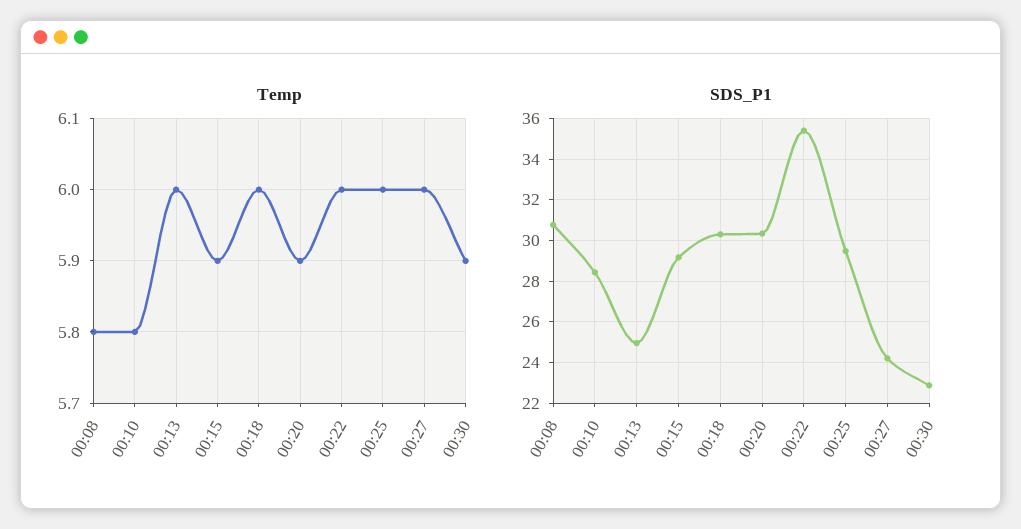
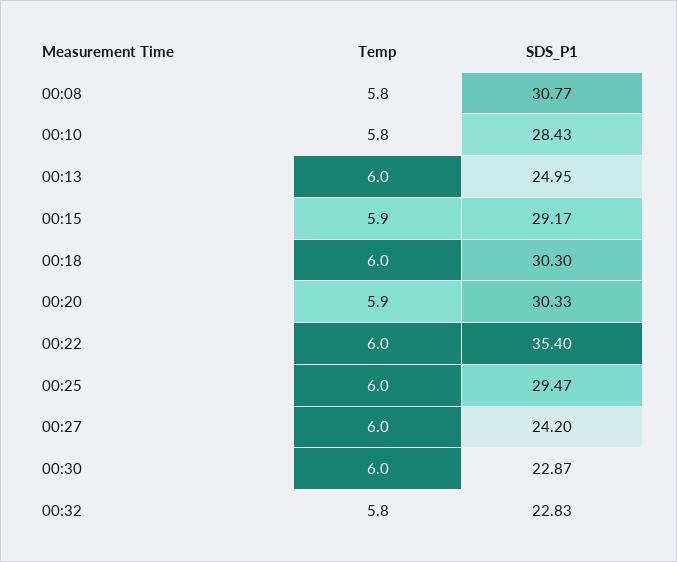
Temp, 00:30: 5.9 -> 6
Temp, 00:32: none -> 5.8
SDS_P1, 00:32: none -> 22.83

